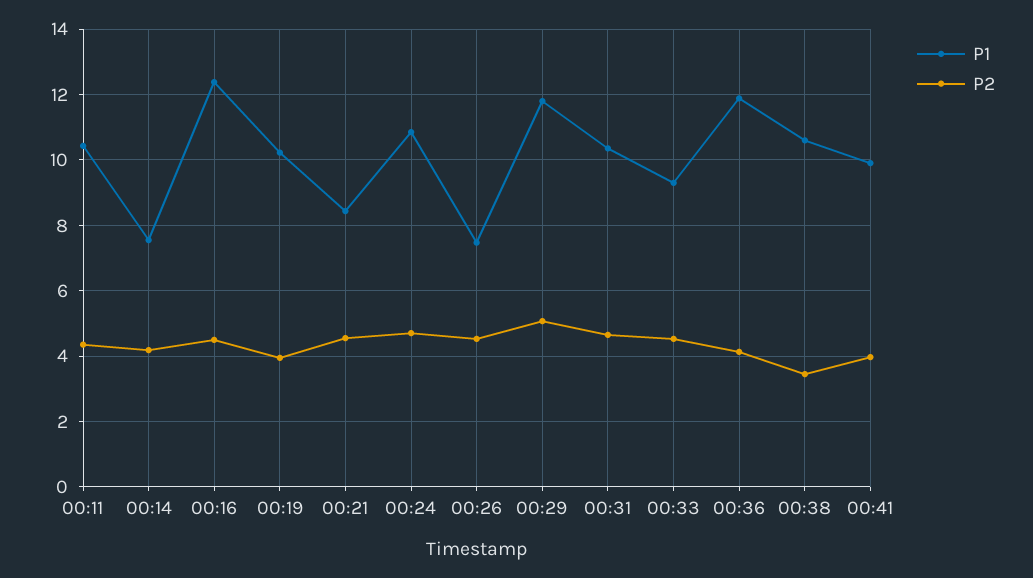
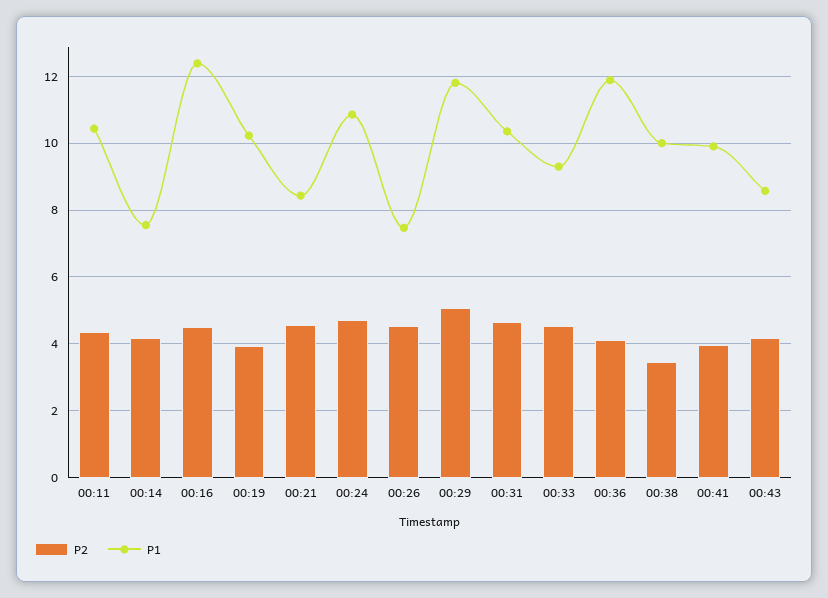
P1, 00:38: 10.6 -> 10
P2, 00:43: none -> 4.2
P1, 00:43: none -> 8.6

